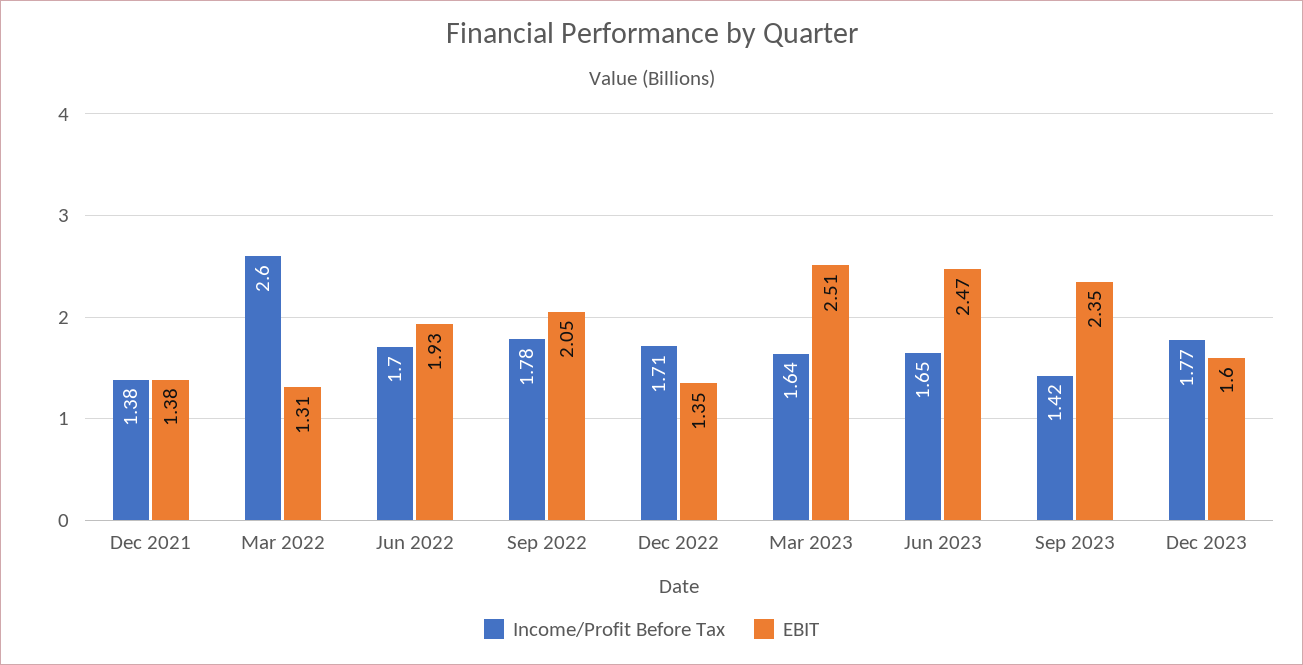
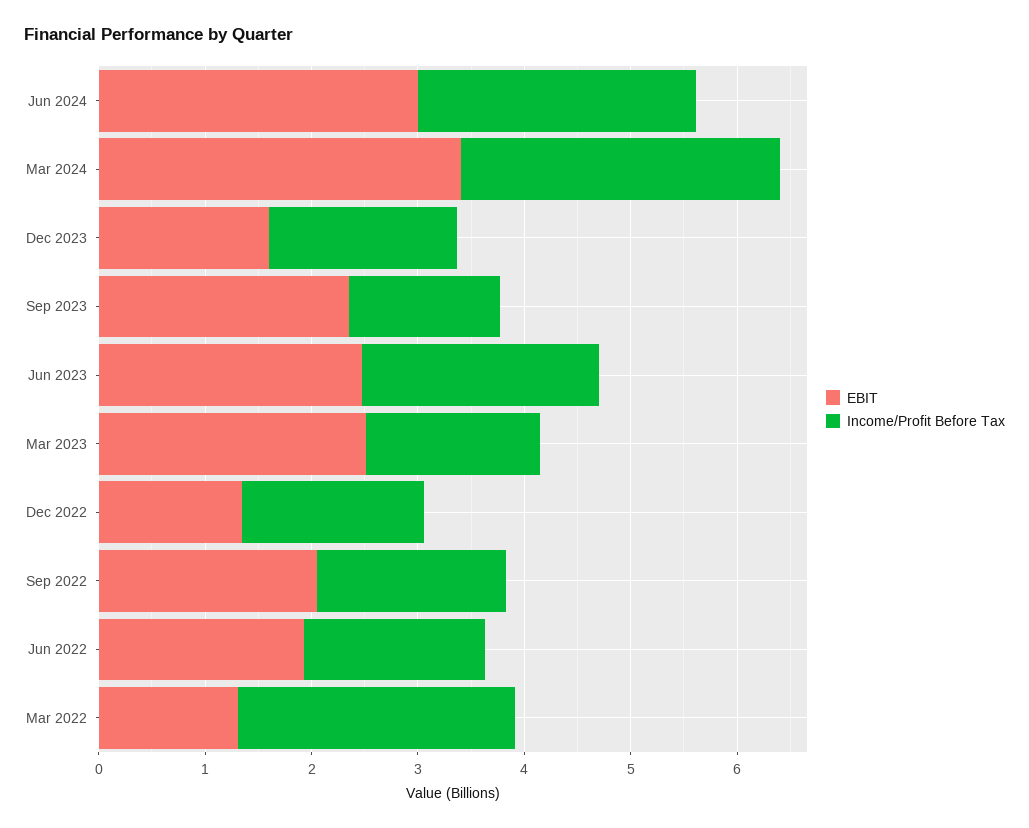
Income/Profit Before Tax, Dec 2021: 1.38 -> none
EBIT, Dec 2021: 1.38 -> none
Income/Profit Before Tax, Jun 2023: 1.65 -> 2.2
EBIT, Jun 2024: none -> 3
Income/Profit Before Tax, Jun 2024: none -> 2.6
EBIT, Mar 2024: none -> 3.4
Income/Profit Before Tax, Mar 2024: none -> 3

